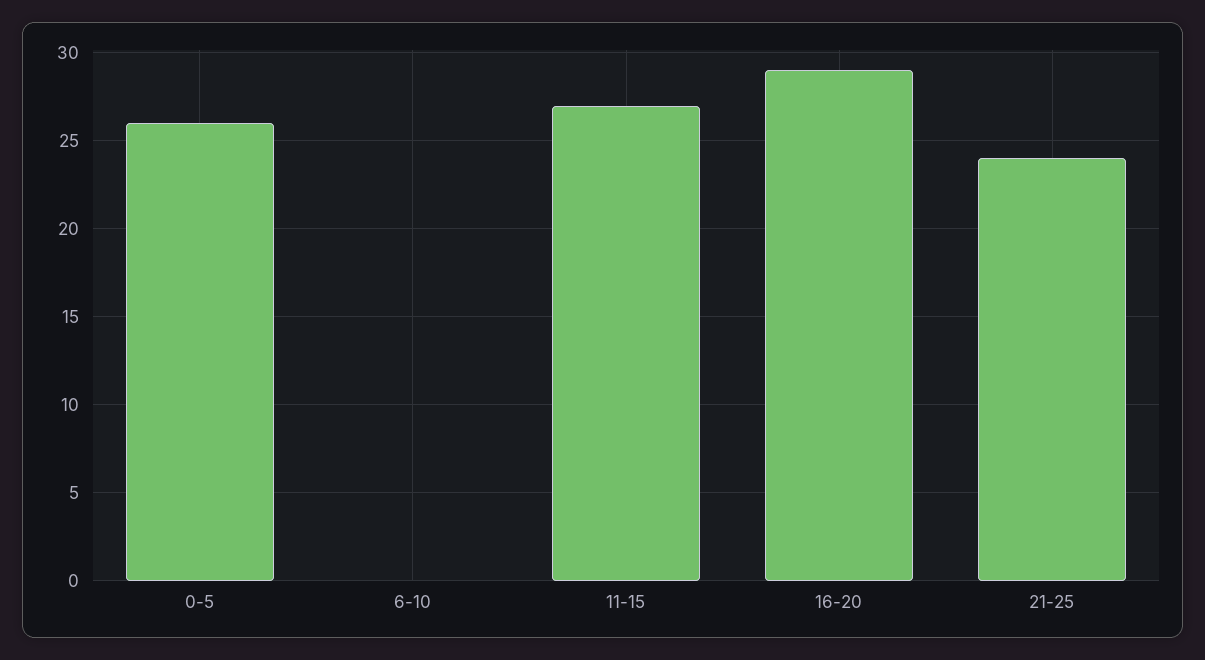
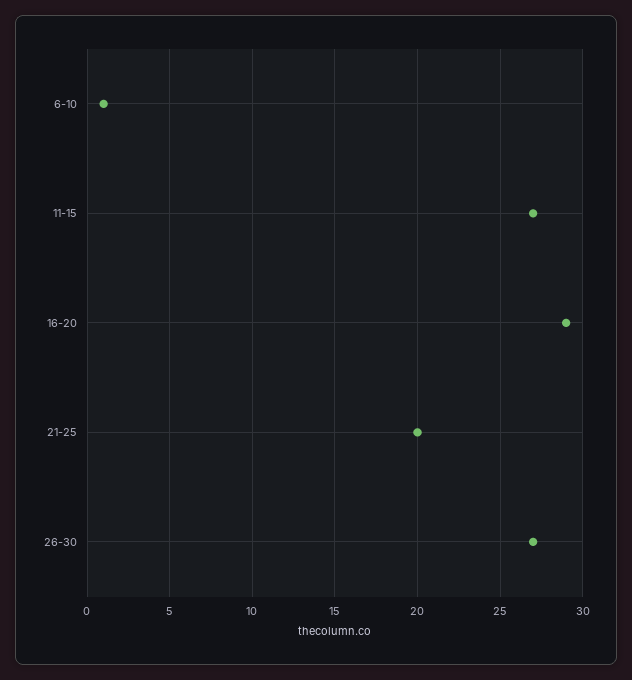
0-5: 26 -> none
6-10: 0 -> 1
21-25: 24 -> 20
26-30: none -> 27

